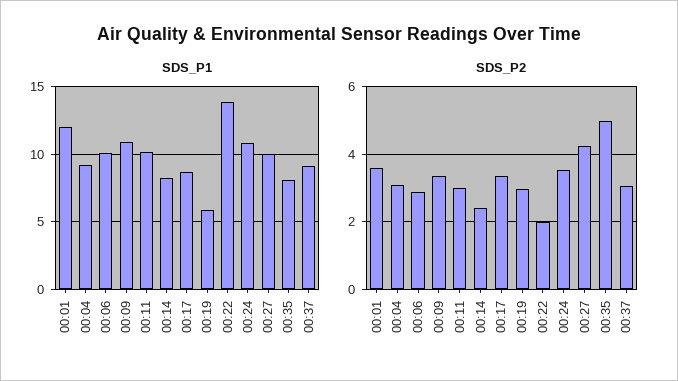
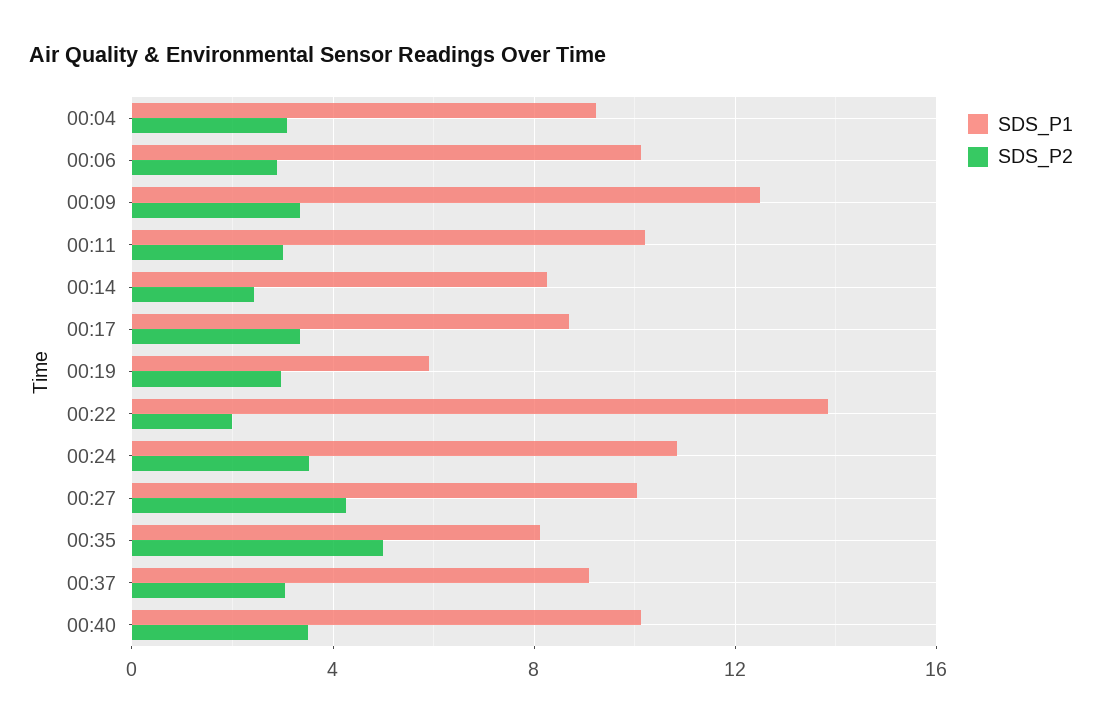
SDS_P1, 00:01: 12 -> none
SDS_P1, 00:09: 11 -> 12.5
SDS_P2, 00:01: 3.6 -> none
SDS_P1, 00:40: none -> 10
SDS_P2, 00:40: none -> 3.5

